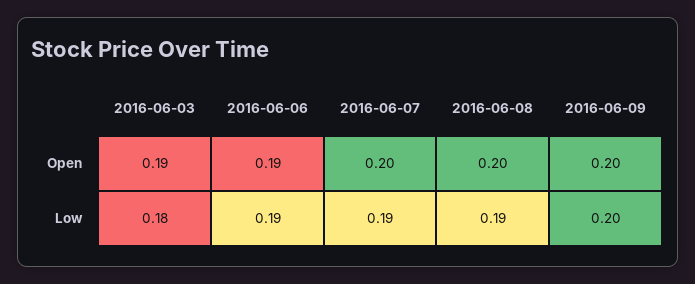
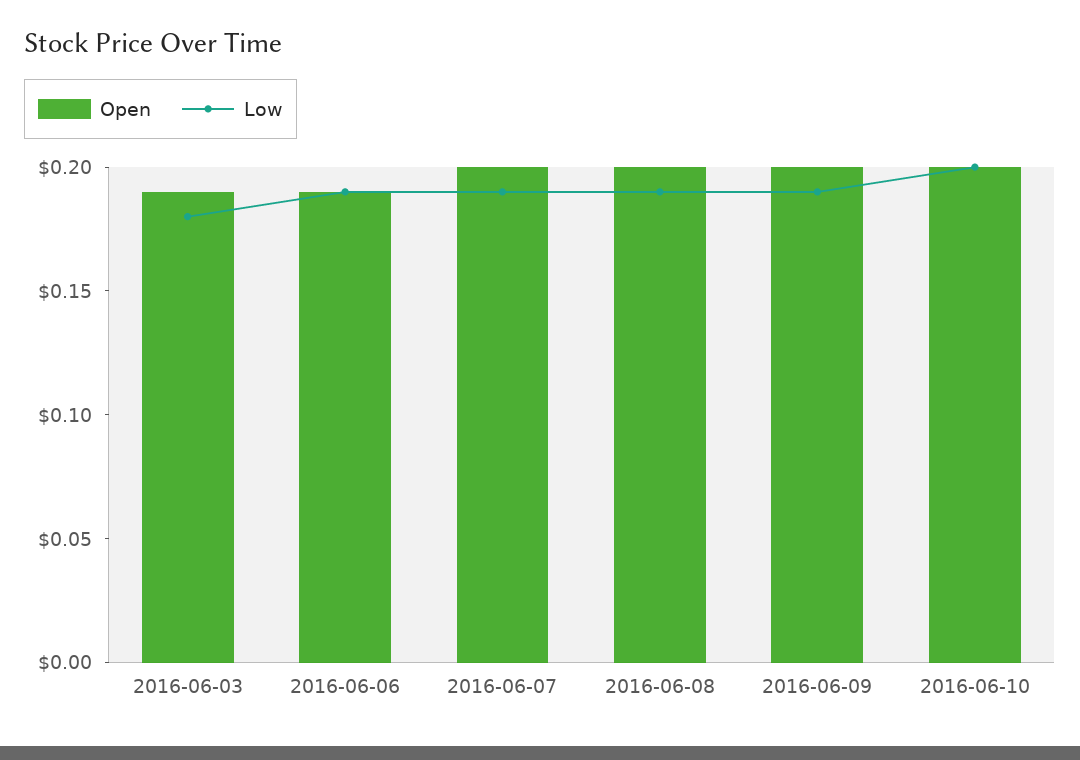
Low, 2016-06-09: 0.2 -> 0.19
Open, 2016-06-10: none -> 0.2
Low, 2016-06-10: none -> 0.2

